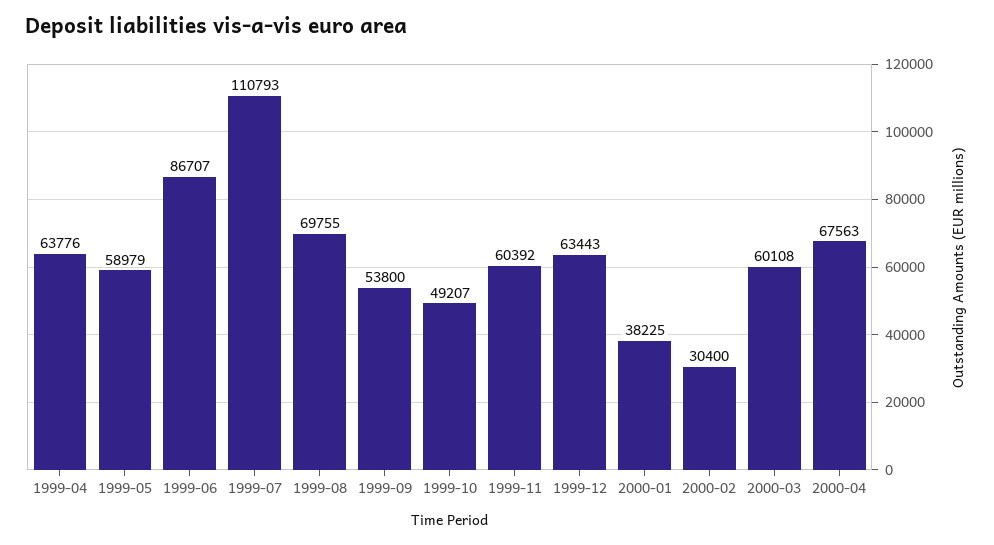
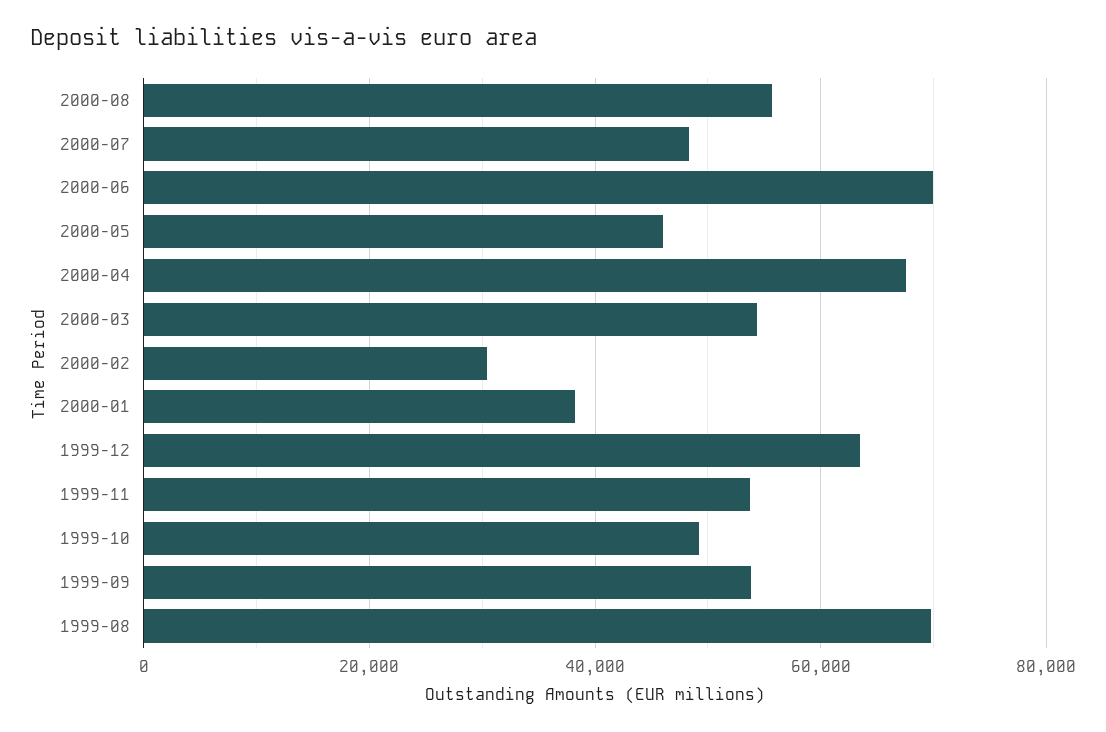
1999-04: 63776 -> none
1999-05: 58979 -> none
1999-06: 86707 -> none
1999-07: 110793 -> none
1999-11: 60392 -> 54000
2000-03: 60108 -> 54000
2000-08: none -> 56000
2000-07: none -> 48000
2000-06: none -> 70000
2000-05: none -> 46000

